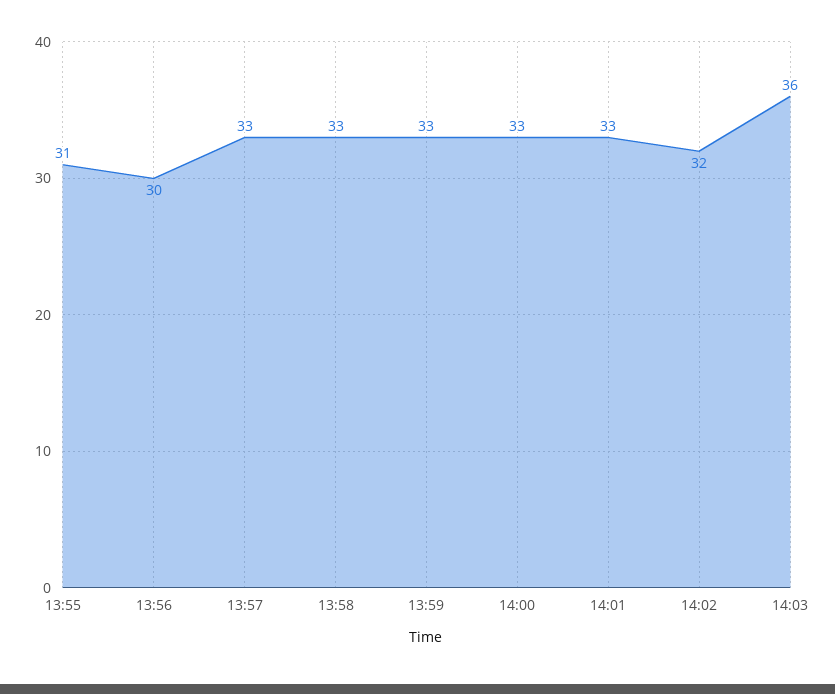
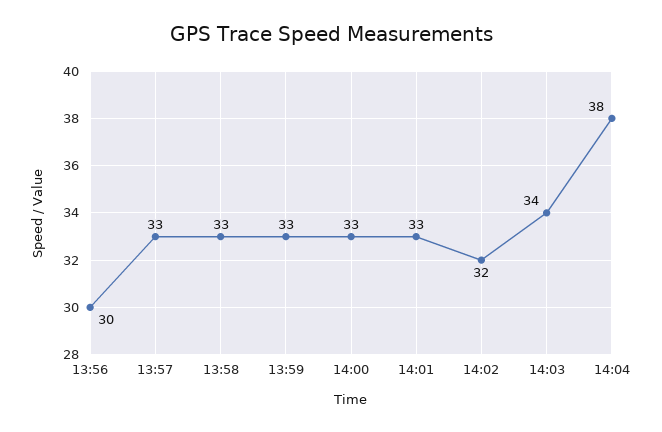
13:55: 31 -> none
14:03: 36 -> 34
14:04: none -> 38

